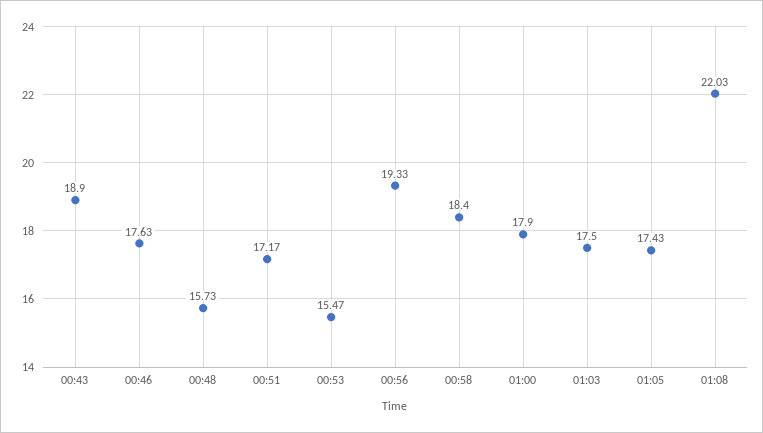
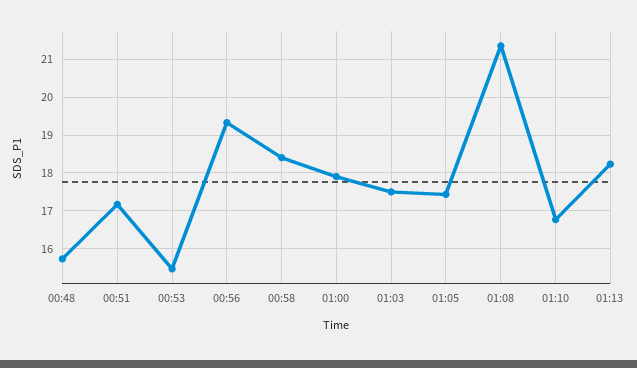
00:43: 18.9 -> none
00:46: 17.63 -> none
01:08: 22.03 -> 21.4
01:10: none -> 16.8
01:13: none -> 18.2

